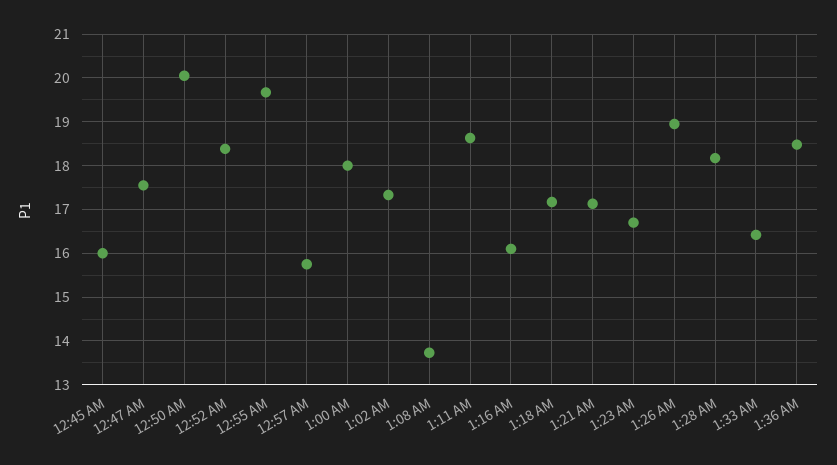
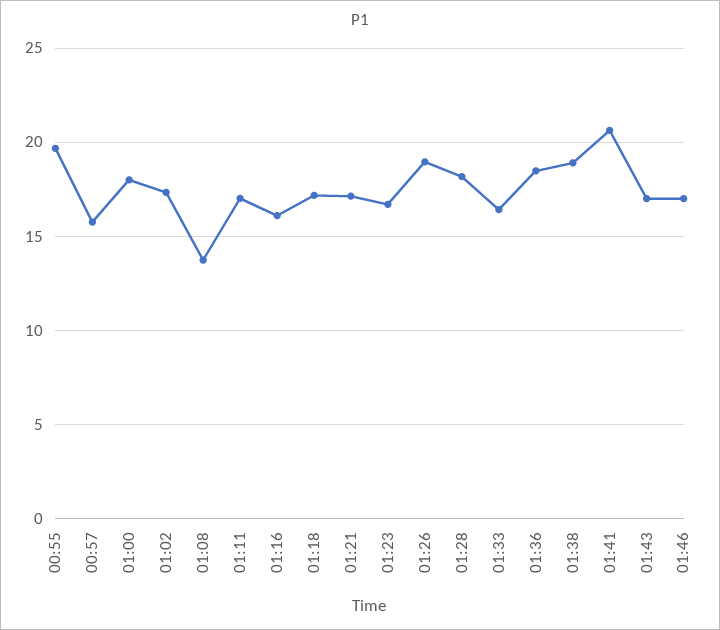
12:45 AM: 16 -> none
12:47 AM: 17.6 -> none
12:50 AM: 20 -> none
12:52 AM: 18.4 -> none
1:11 AM: 18.6 -> 17
01:38: none -> 19
01:41: none -> 20.5
01:43: none -> 17
01:46: none -> 17

